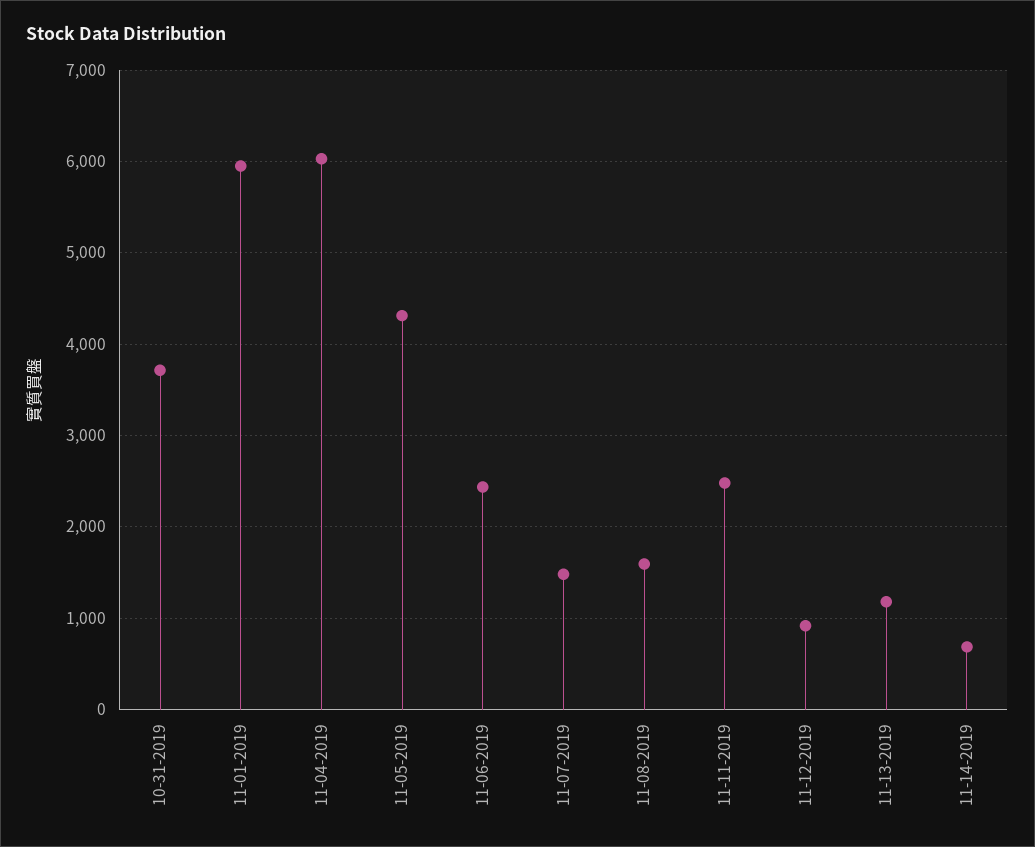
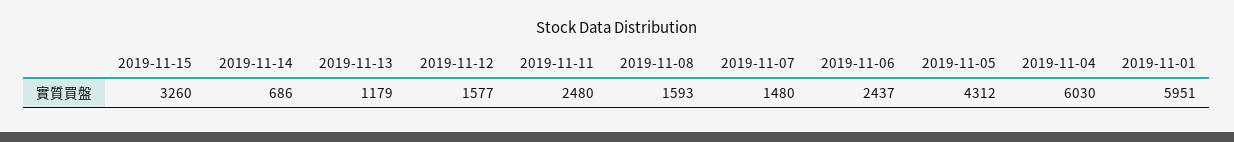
10-31-2019: 3700 -> none
11-12-2019: 900 -> 1577
2019-11-15: none -> 3260

